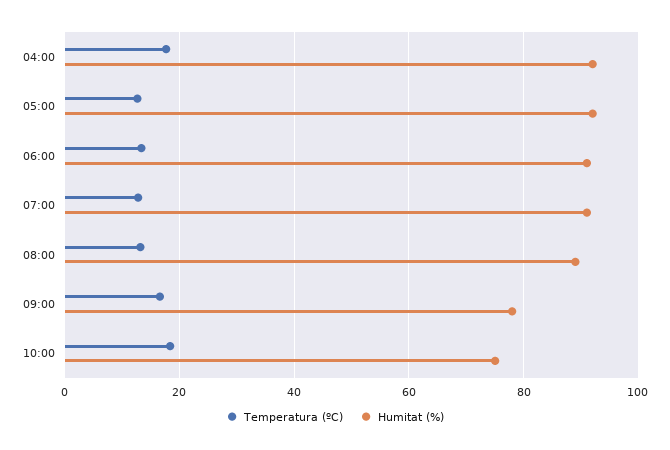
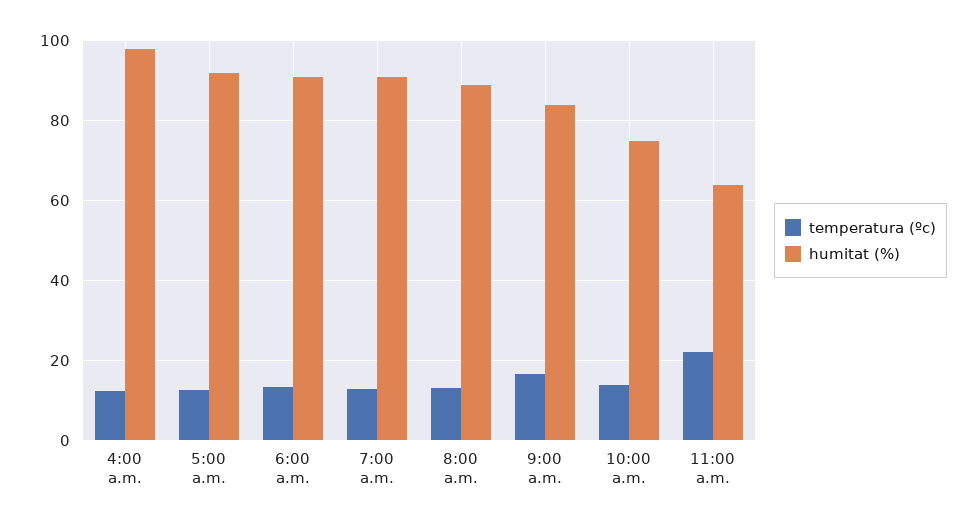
Temperatura (ºC), 04:00: 18 -> 12
Humitat (%), 04:00: 92 -> 98
Humitat (%), 09:00: 78 -> 84
Temperatura (ºC), 10:00: 18 -> 14
Temperatura (ºC), 11:00 a.m.: none -> 22
Humitat (%), 11:00 a.m.: none -> 64

